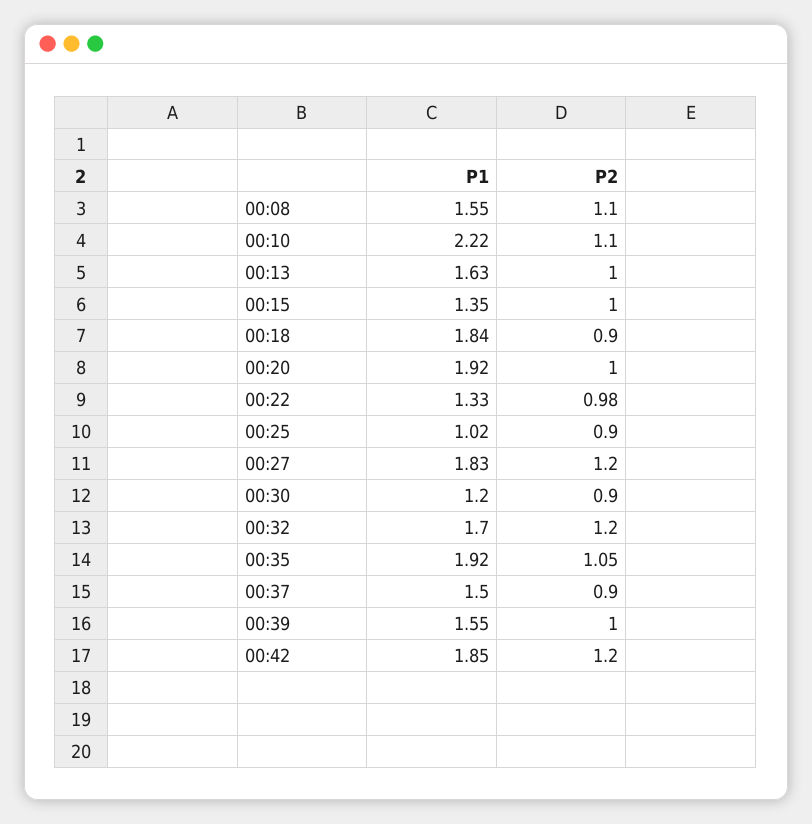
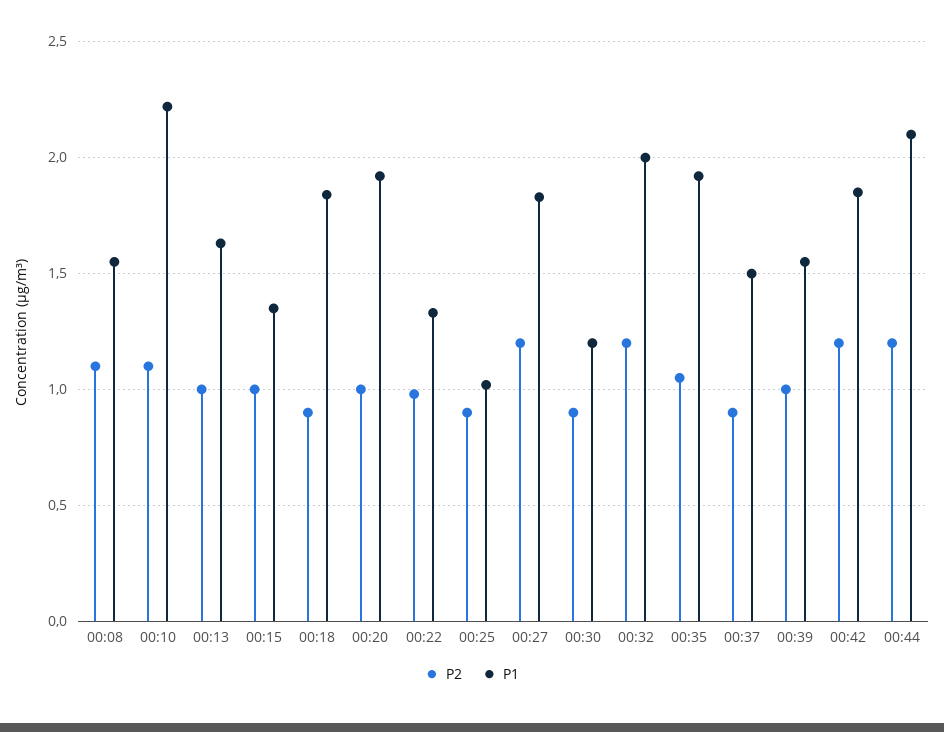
P1, 00:32: 1.7 -> 2
P2, 00:44: none -> 1.2
P1, 00:44: none -> 2.1

